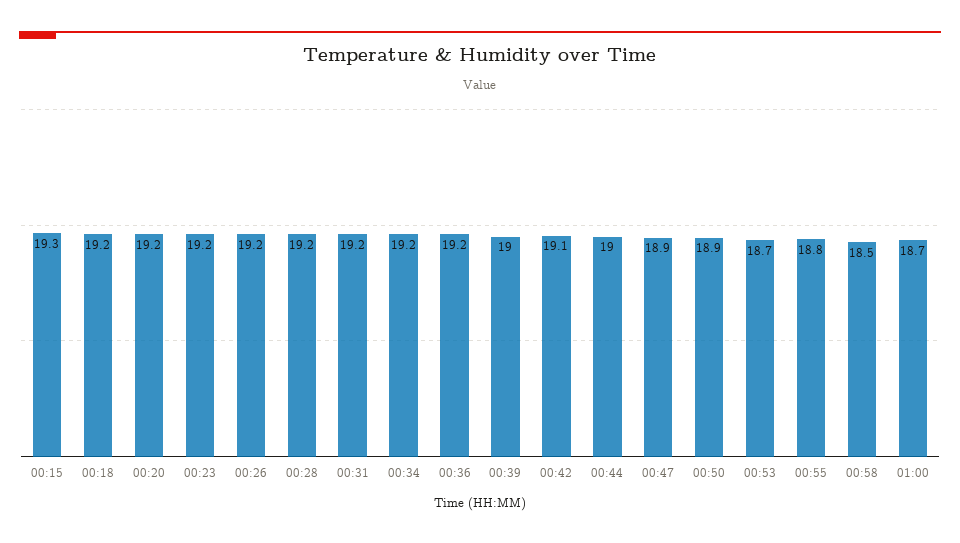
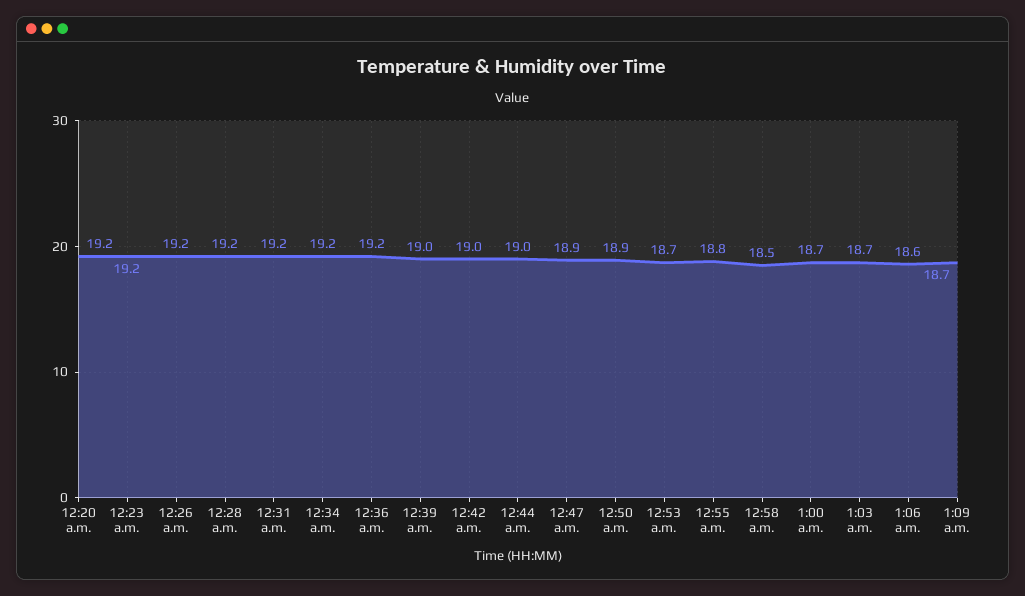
00:15: 19.3 -> none
00:18: 19.2 -> none
00:42: 19.1 -> 19
1:03 a.m.: none -> 18.7
1:06 a.m.: none -> 18.6
1:09 a.m.: none -> 18.7

